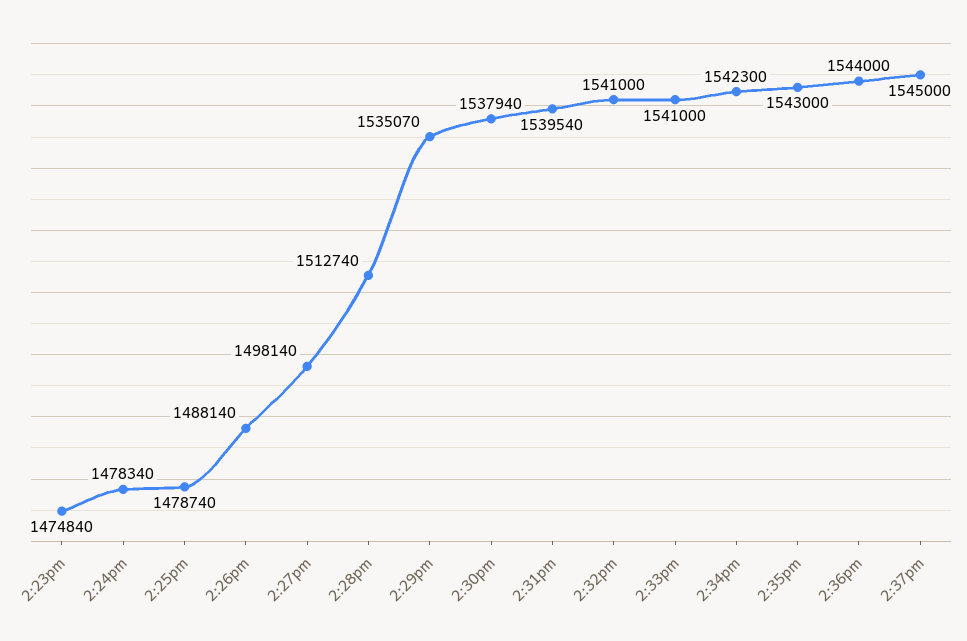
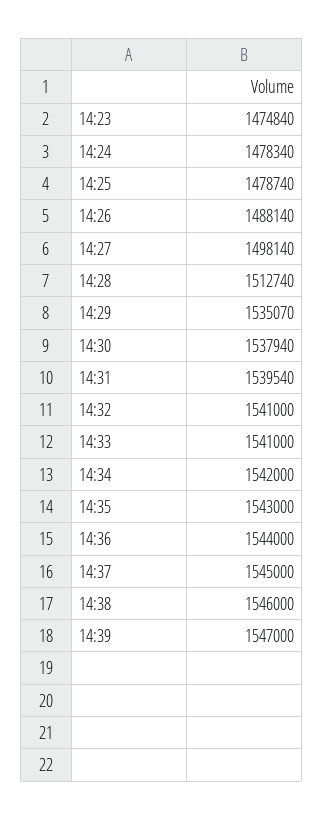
2:34pm: 1542300 -> 1542000
14:38: none -> 1546000
14:39: none -> 1547000

